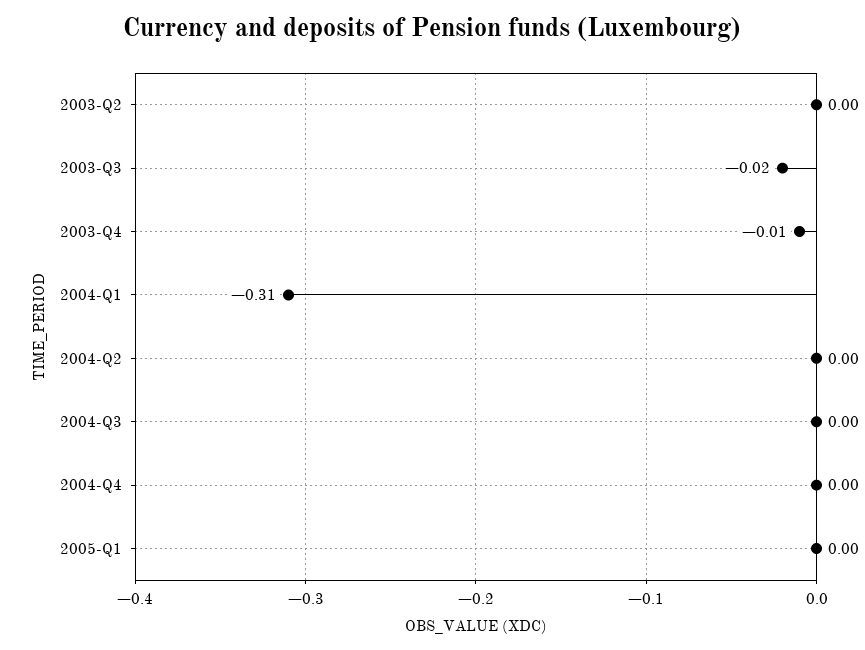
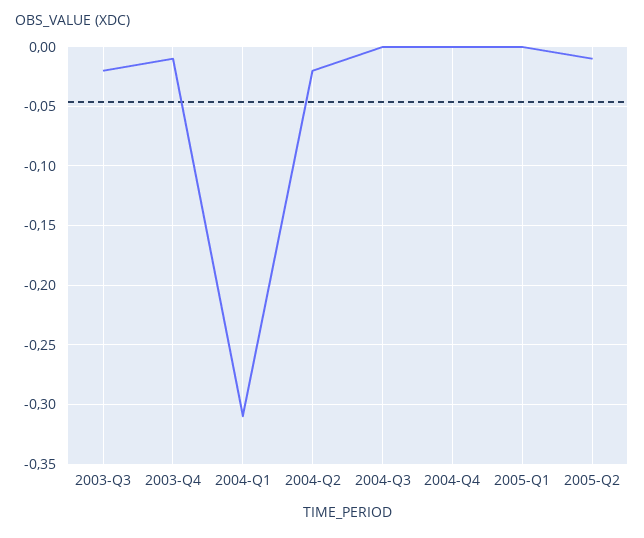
2003-Q2: 0 -> none
2004-Q2: 0 -> -0.02
2005-Q2: none -> -0.01

